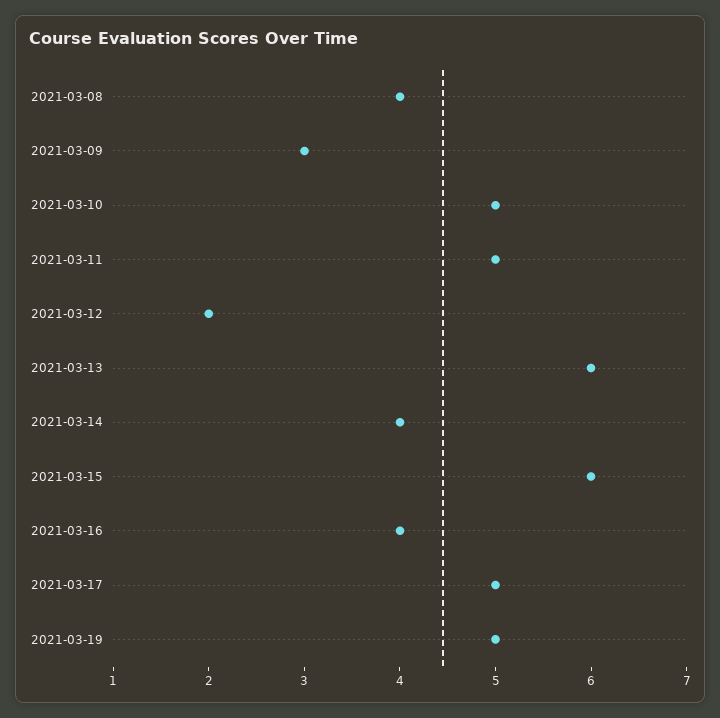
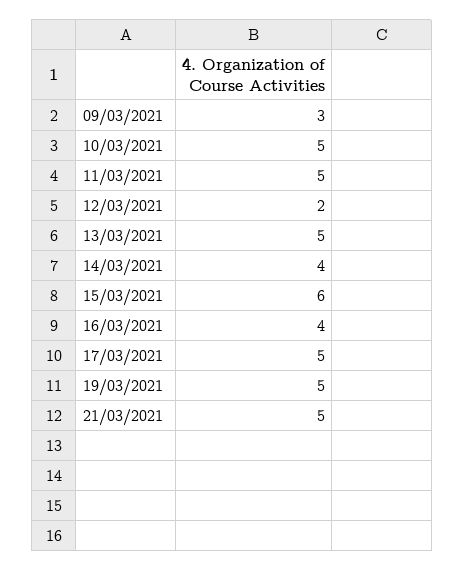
2021-03-08: 4 -> none
2021-03-13: 6 -> 5
21/03/2021: none -> 5

